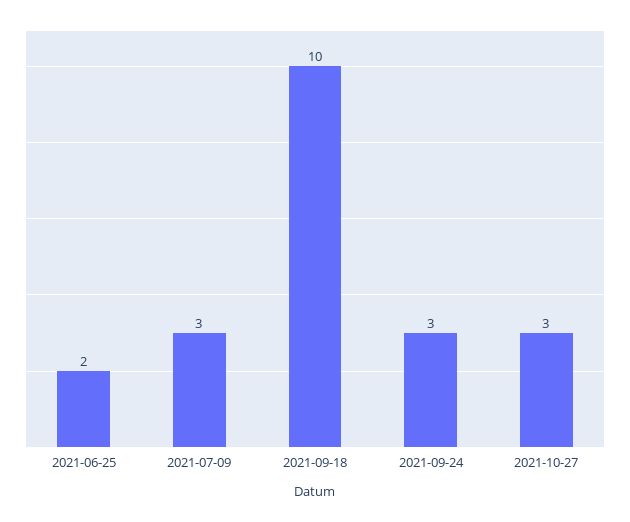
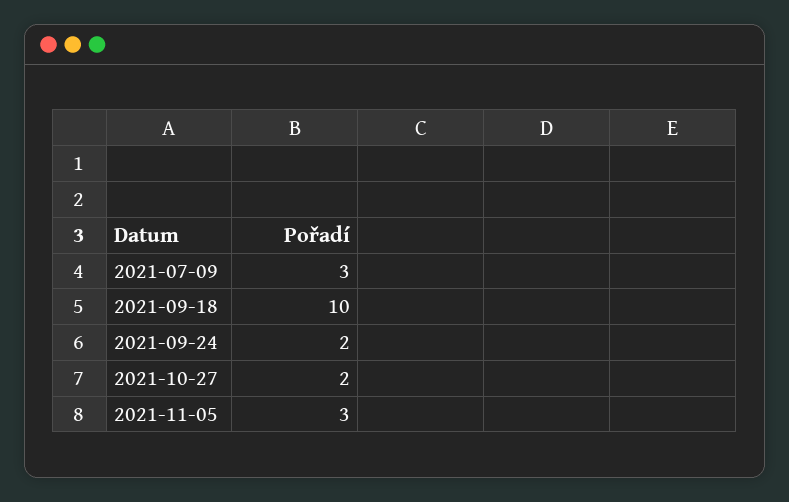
2021-06-25: 2 -> none
2021-09-24: 3 -> 2
2021-10-27: 3 -> 2
2021-11-05: none -> 3

